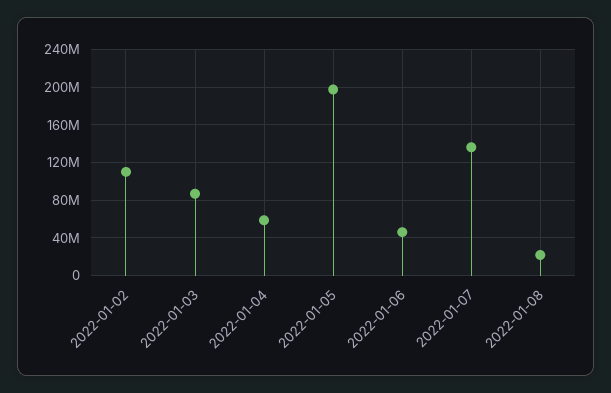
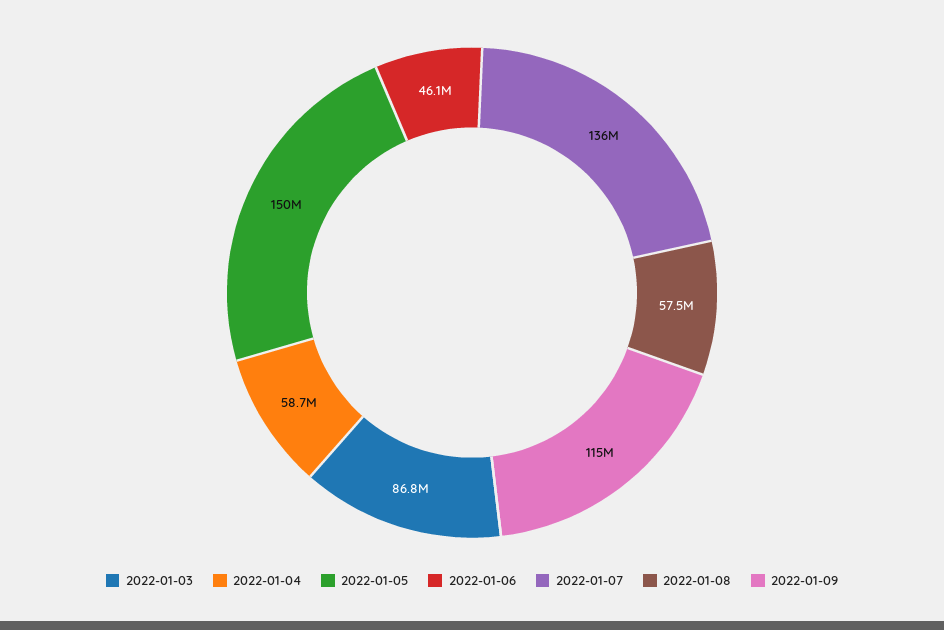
2022-01-02: 110000000 -> none
2022-01-05: 200000000 -> 150000000
2022-01-08: 20000000 -> 57500000
2022-01-09: none -> 115000000

